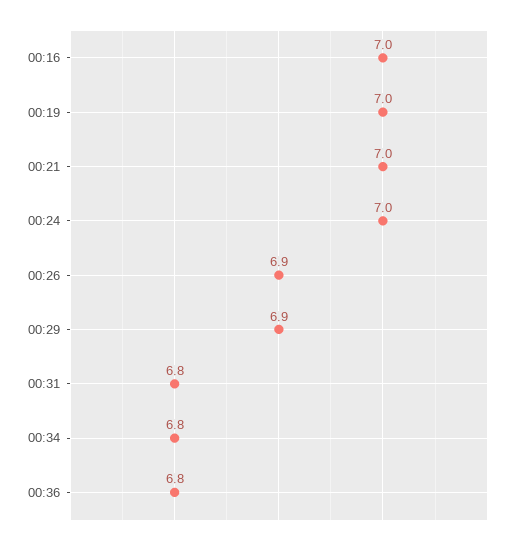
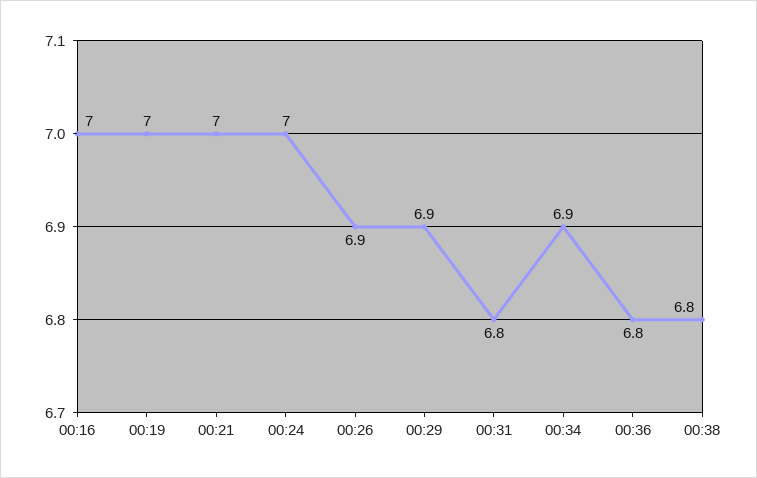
00:34: 6.8 -> 6.9
00:38: none -> 6.8

